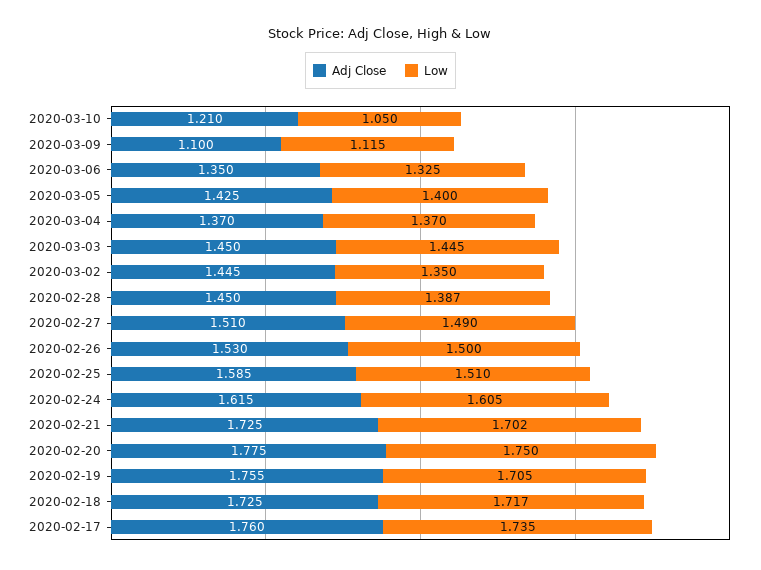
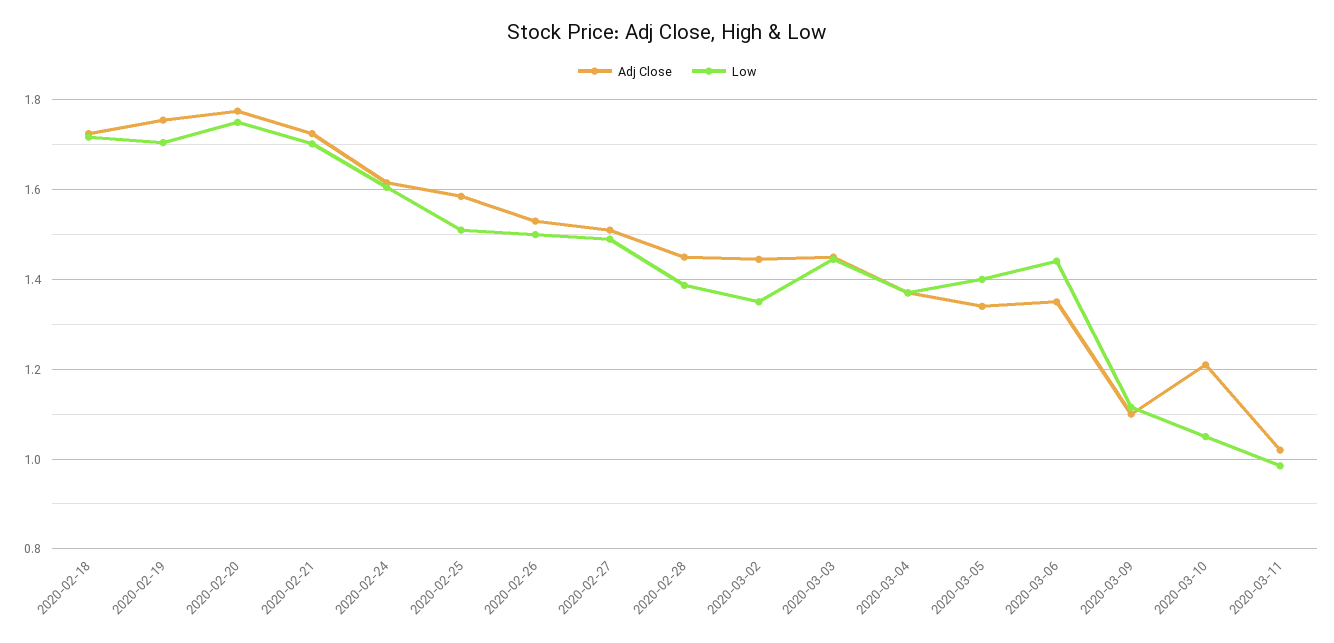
Low, 2020-03-06: 1.325 -> 1.44
Adj Close, 2020-03-05: 1.425 -> 1.34
Adj Close, 2020-02-17: 1.76 -> none
Low, 2020-02-17: 1.735 -> none
Adj Close, 2020-03-11: none -> 1.02
Low, 2020-03-11: none -> 0.98

